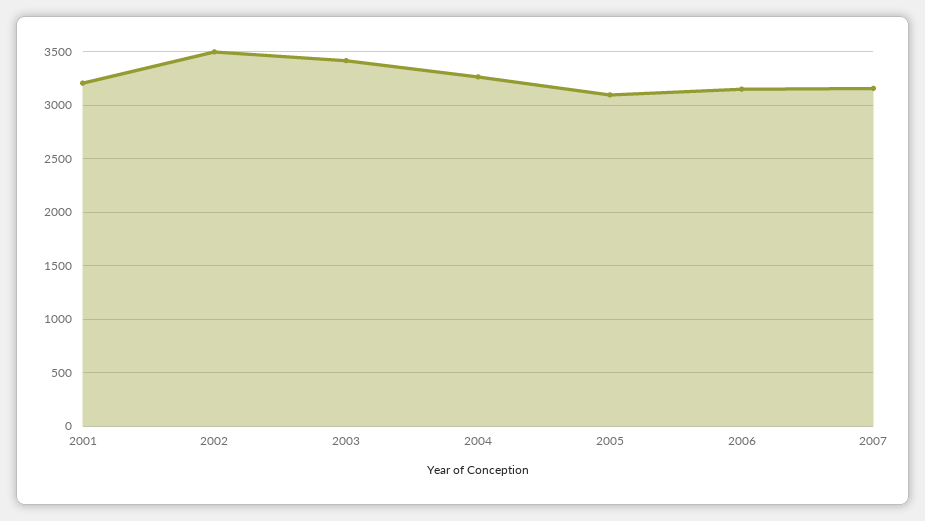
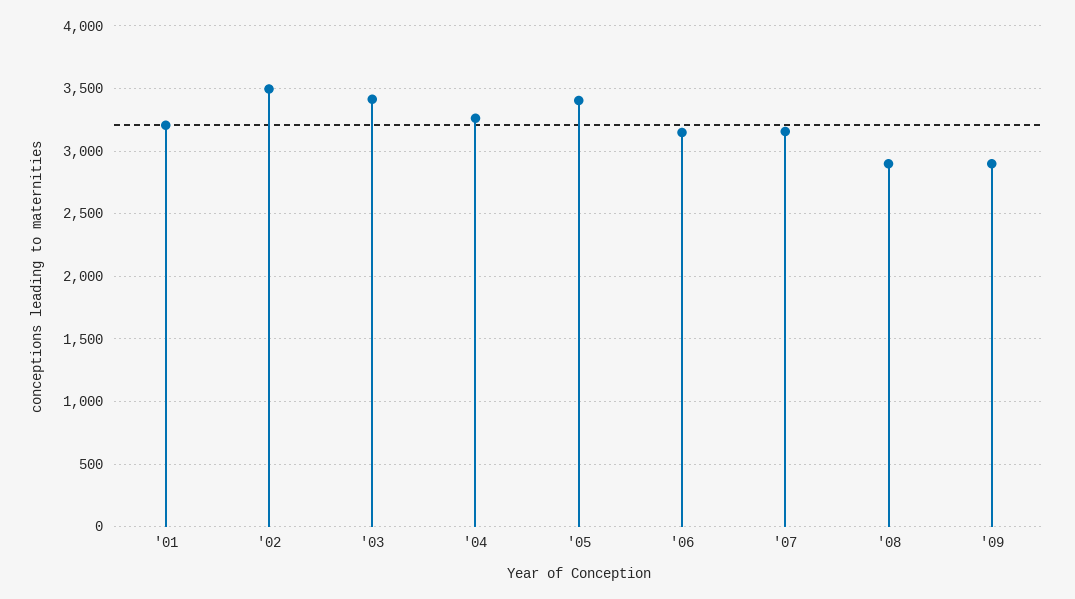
2005: 3100 -> 3400
'08: none -> 2900
'09: none -> 2900

